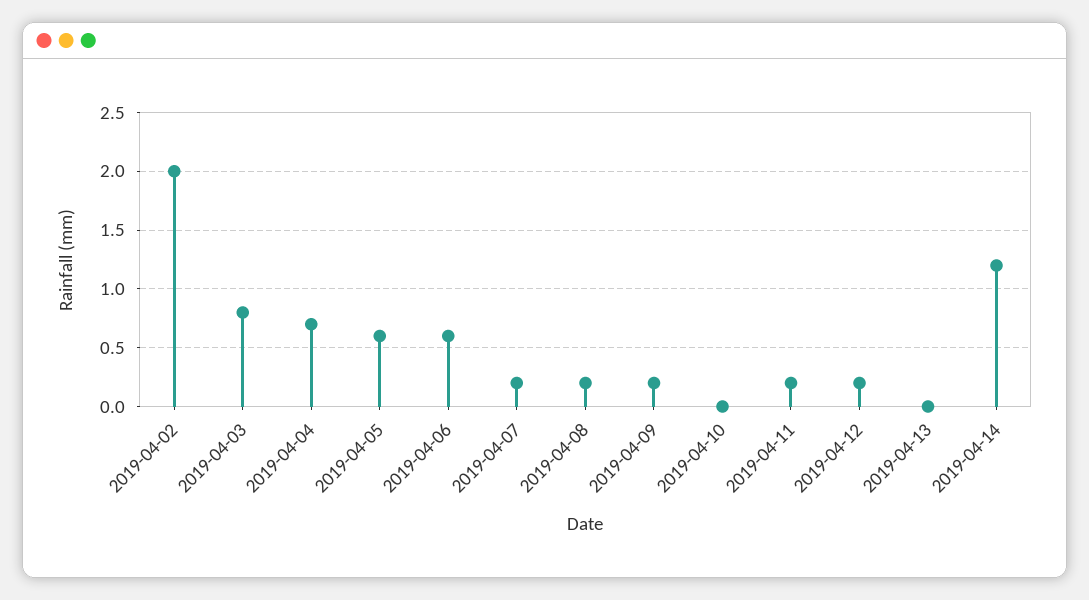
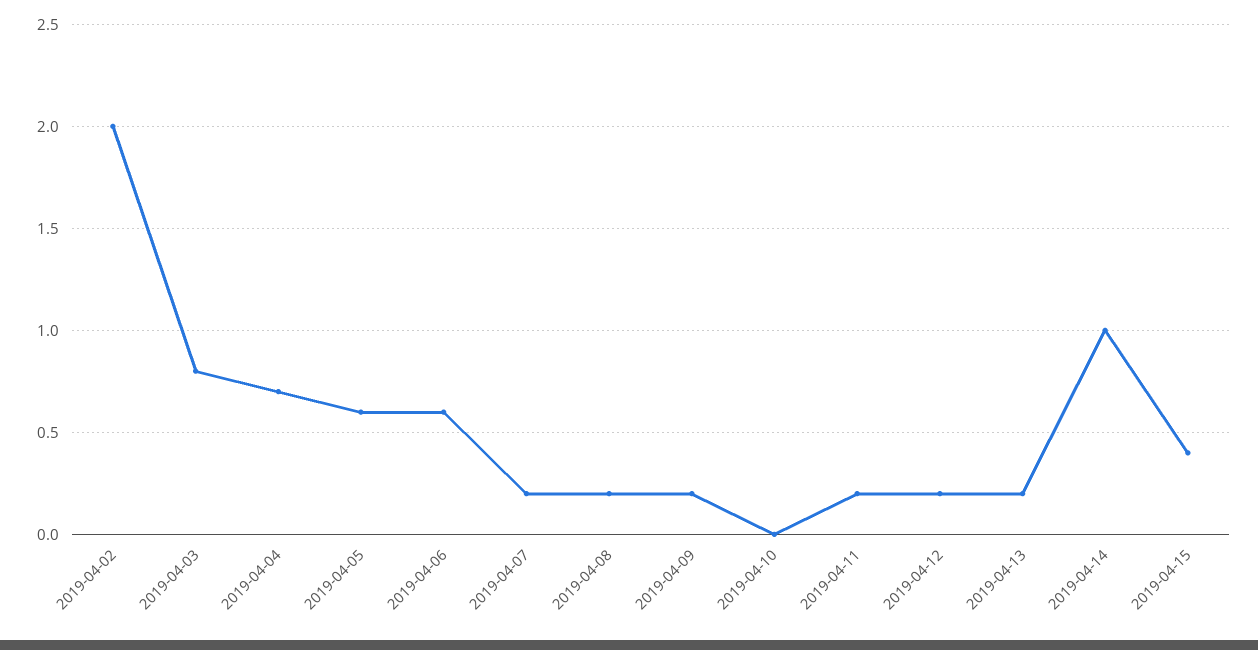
2019-04-13: 0 -> 0.2
2019-04-14: 1.2 -> 1
2019-04-15: none -> 0.4

